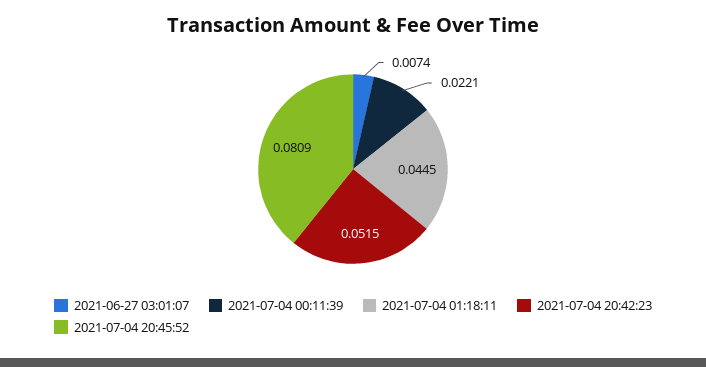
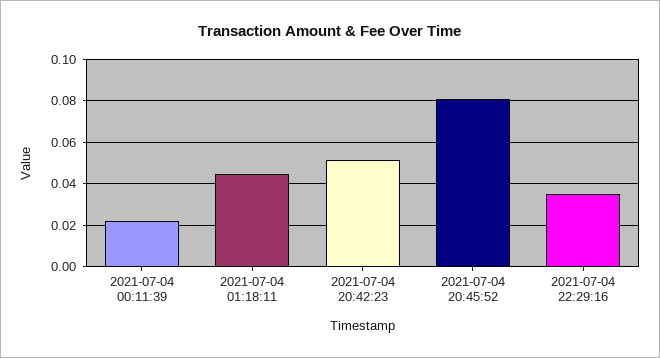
2021-06-27 03:01:07: 0.0074 -> none
2021-07-04 22:29:16: none -> 0.035

